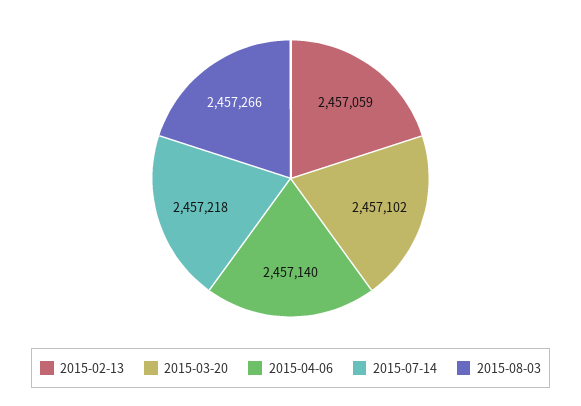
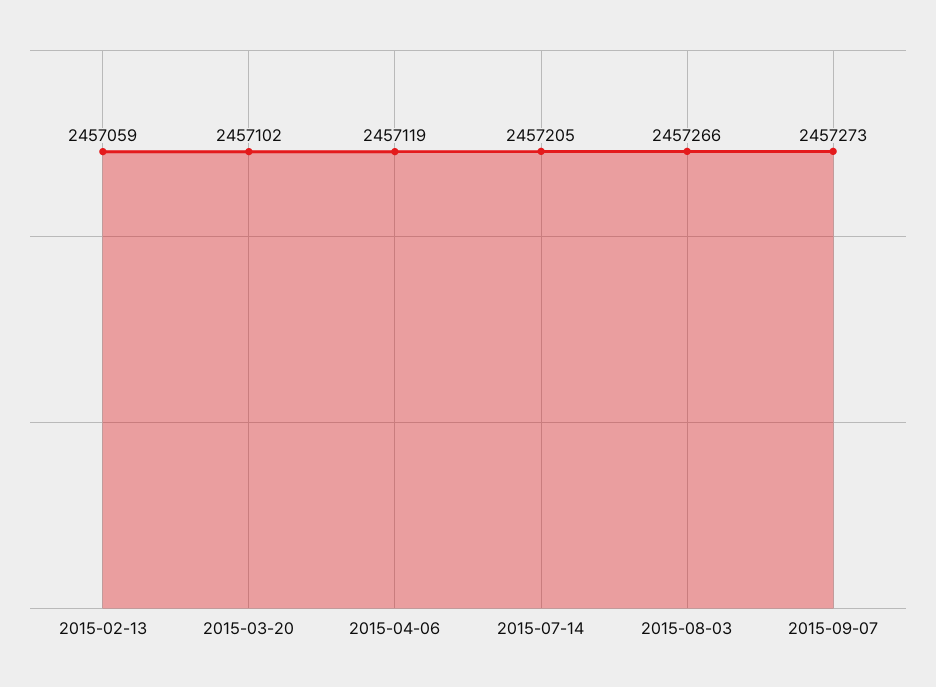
2015-04-06: 2457140 -> 2457119
2015-07-14: 2457218 -> 2457205
2015-09-07: none -> 2457273

